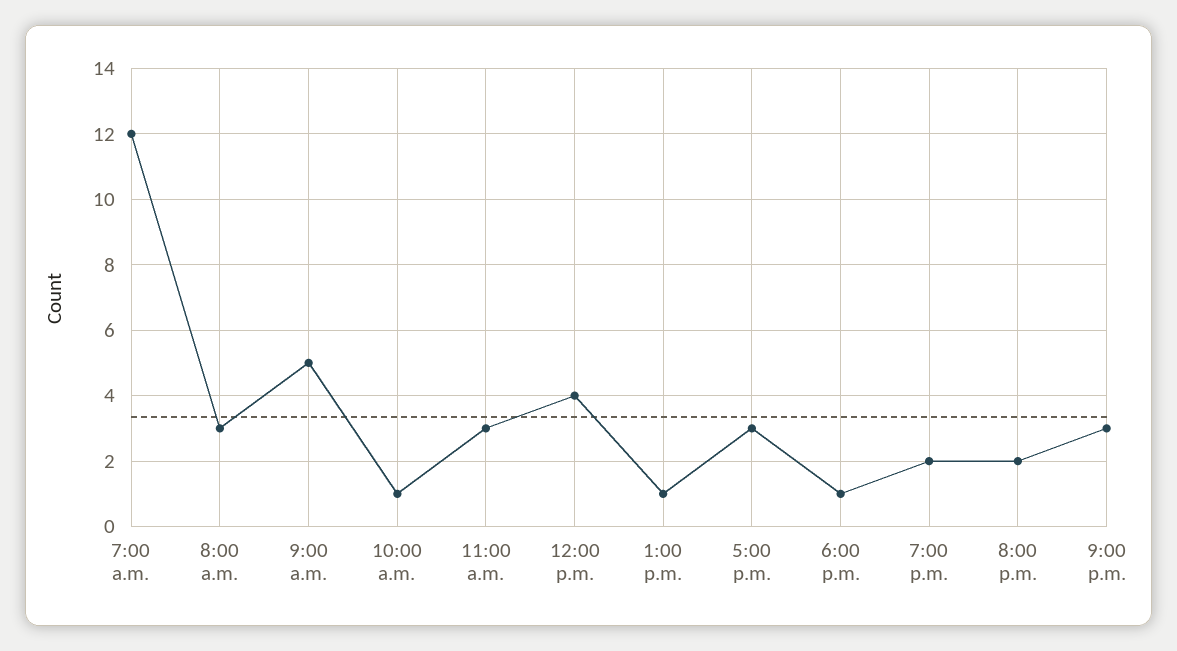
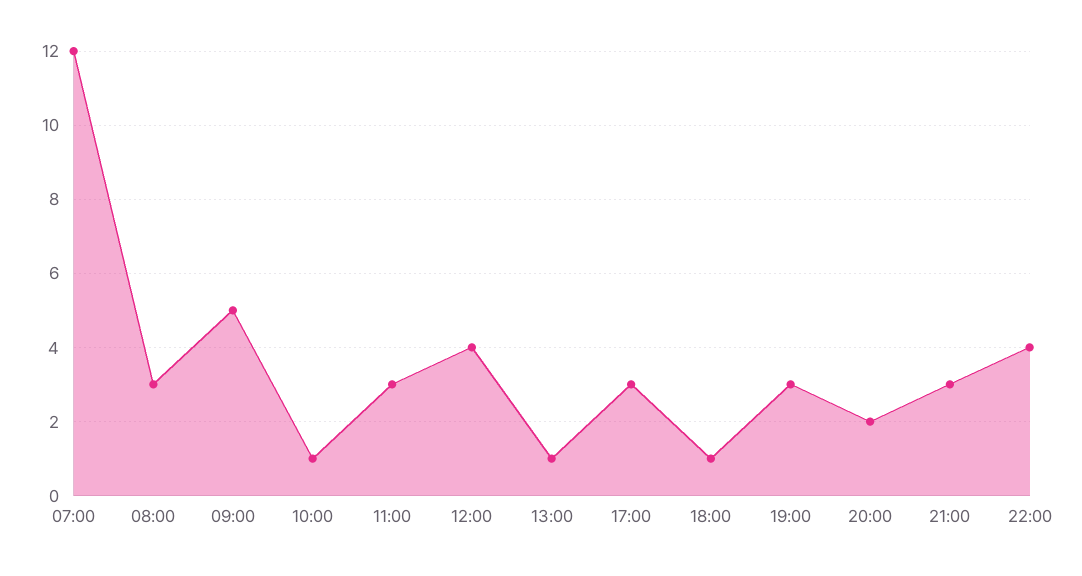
7:00 p.m.: 2 -> 3
22:00: none -> 4

